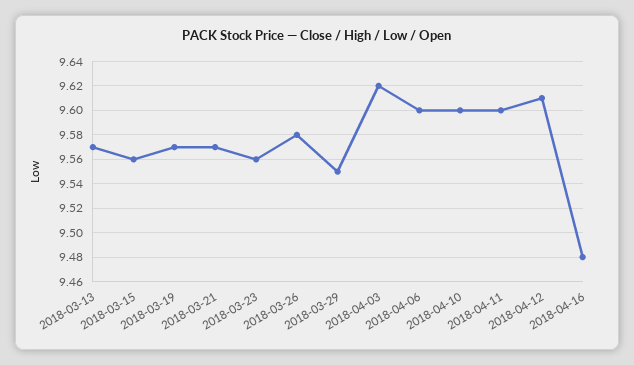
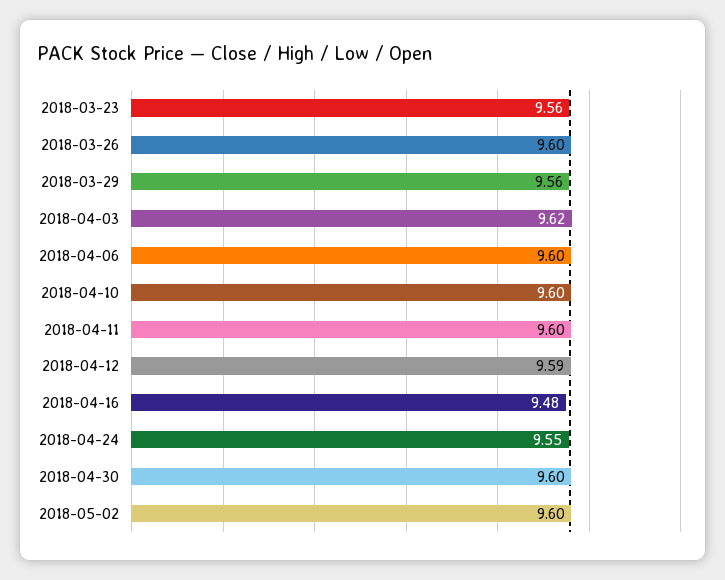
2018-03-13: 9.57 -> none
2018-03-15: 9.56 -> none
2018-03-19: 9.57 -> none
2018-03-21: 9.57 -> none
2018-03-26: 9.58 -> 9.6
2018-03-29: 9.55 -> 9.56
2018-04-12: 9.61 -> 9.59
2018-04-24: none -> 9.55
2018-04-30: none -> 9.6
2018-05-02: none -> 9.6

